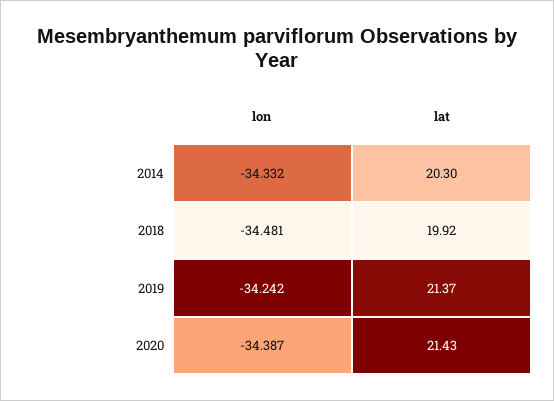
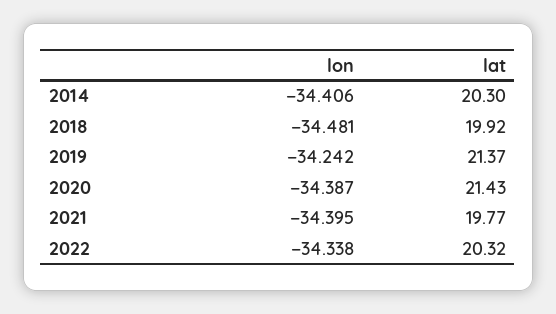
lon, 2014: -34.332 -> -34.406
lon, 2021: none -> -34.395
lat, 2021: none -> 19.77
lon, 2022: none -> -34.338
lat, 2022: none -> 20.32

